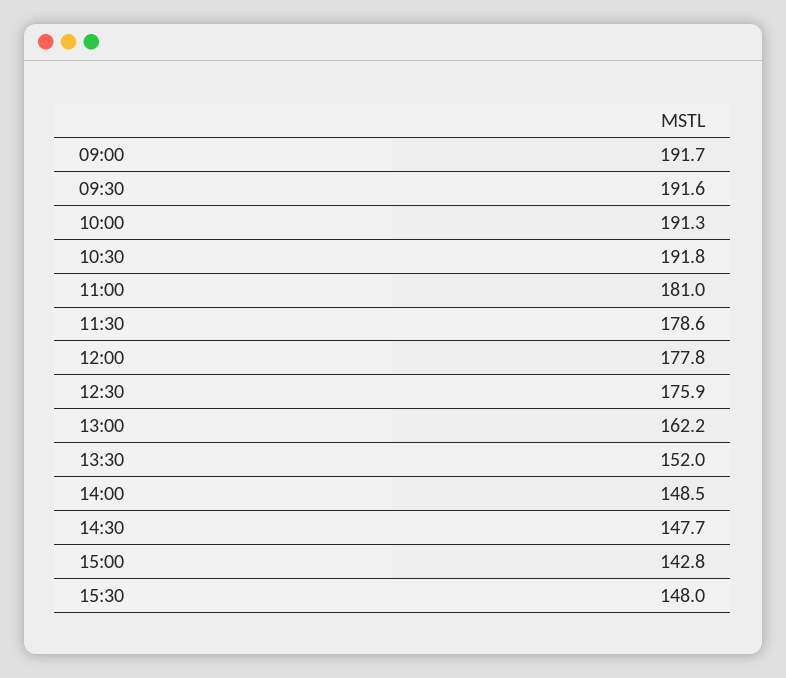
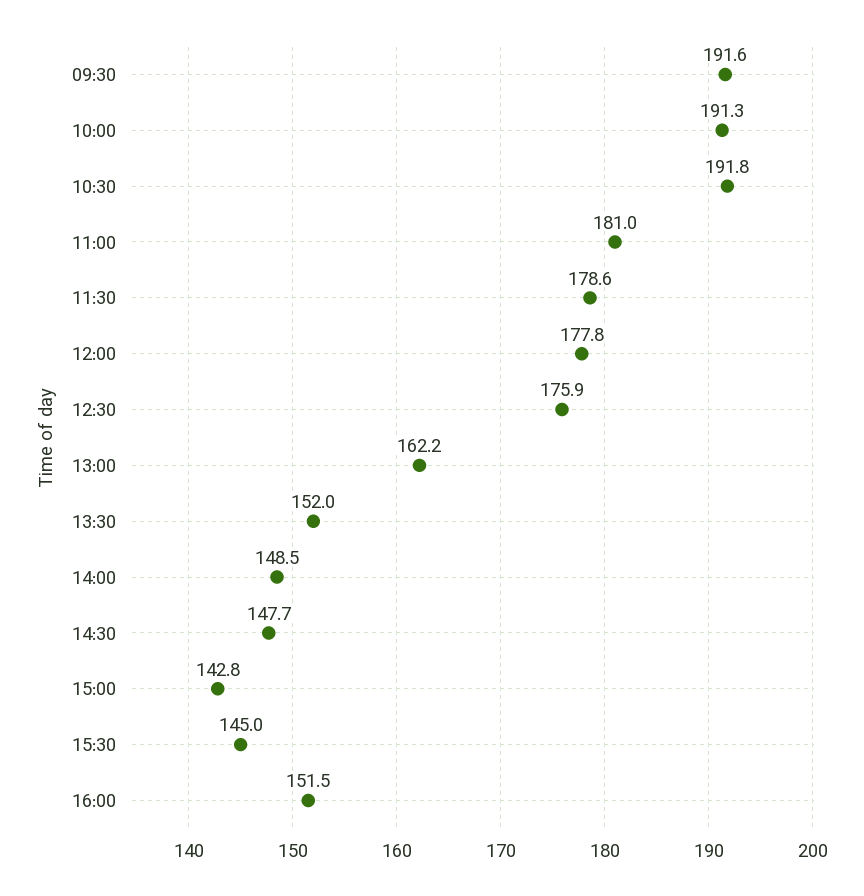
09:00: 191.7 -> none
15:30: 148 -> 145
16:00: none -> 151.5

